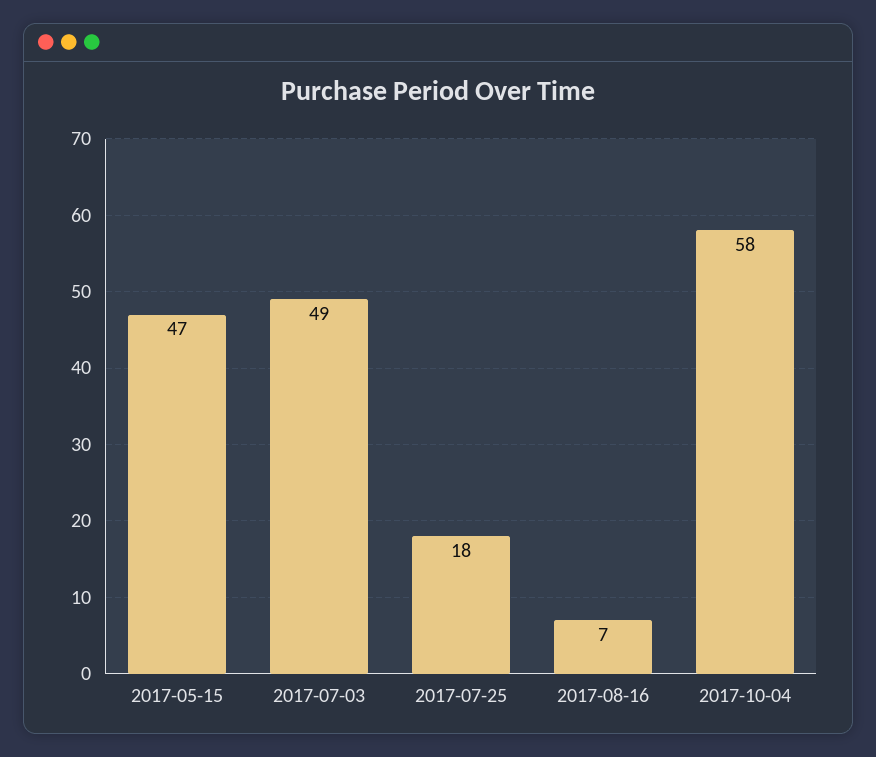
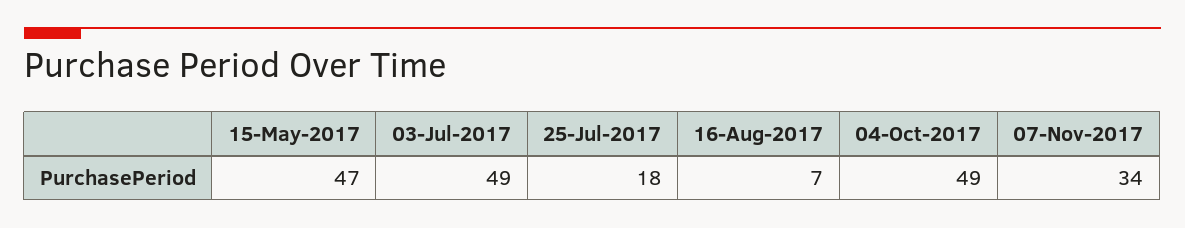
2017-10-04: 58 -> 49
07-Nov-2017: none -> 34

